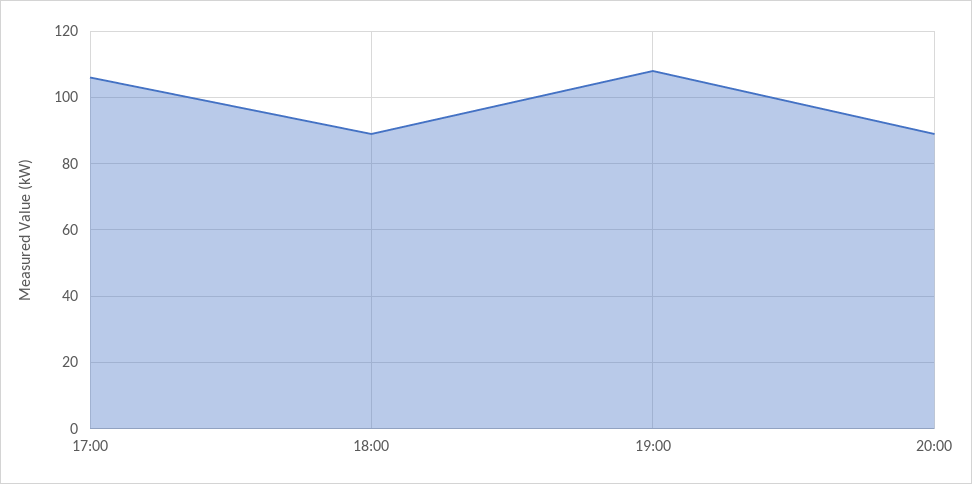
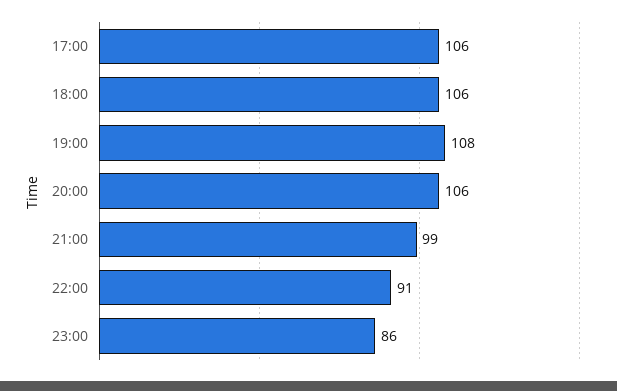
18:00: 90 -> 106
20:00: 90 -> 106
21:00: none -> 99
22:00: none -> 91
23:00: none -> 86

